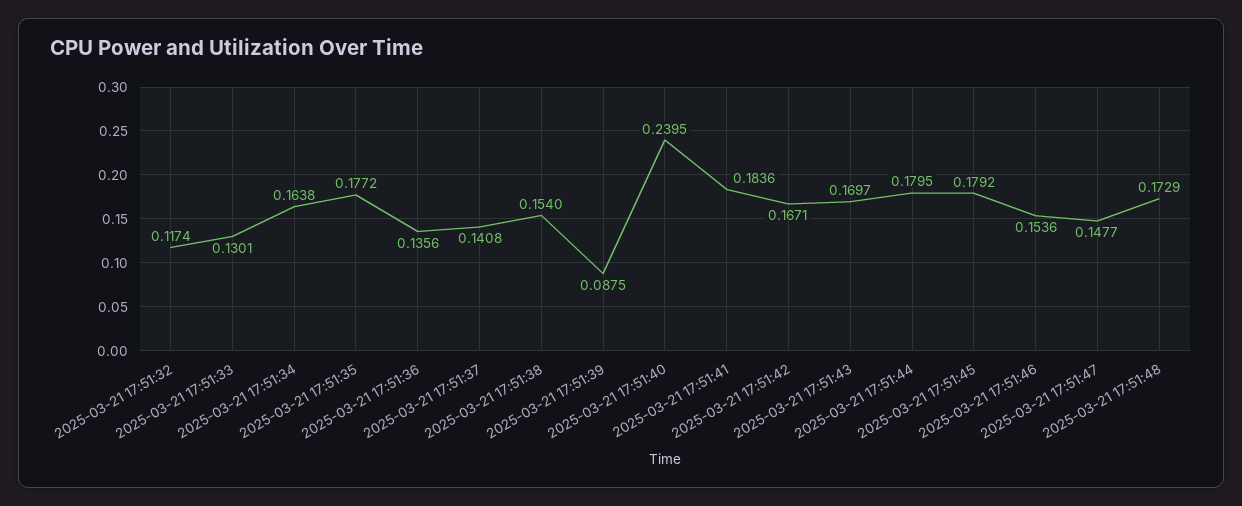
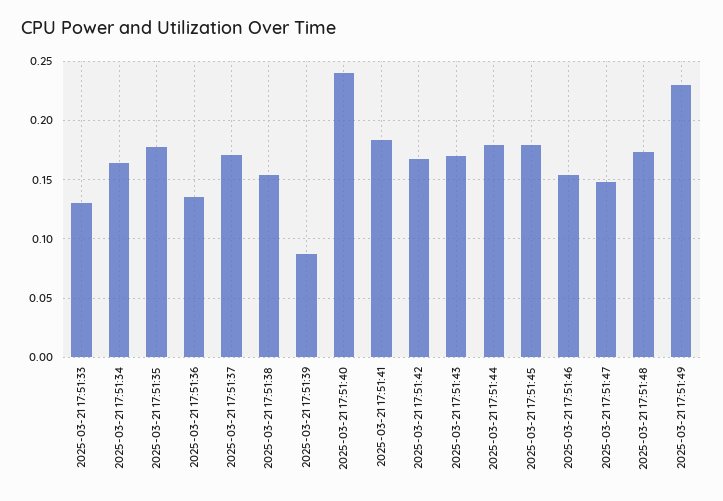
2025-03-21 17:51:32: 0.1174 -> none
2025-03-21 17:51:37: 0.1408 -> 0.17
2025-03-21 17:51:49: none -> 0.23

